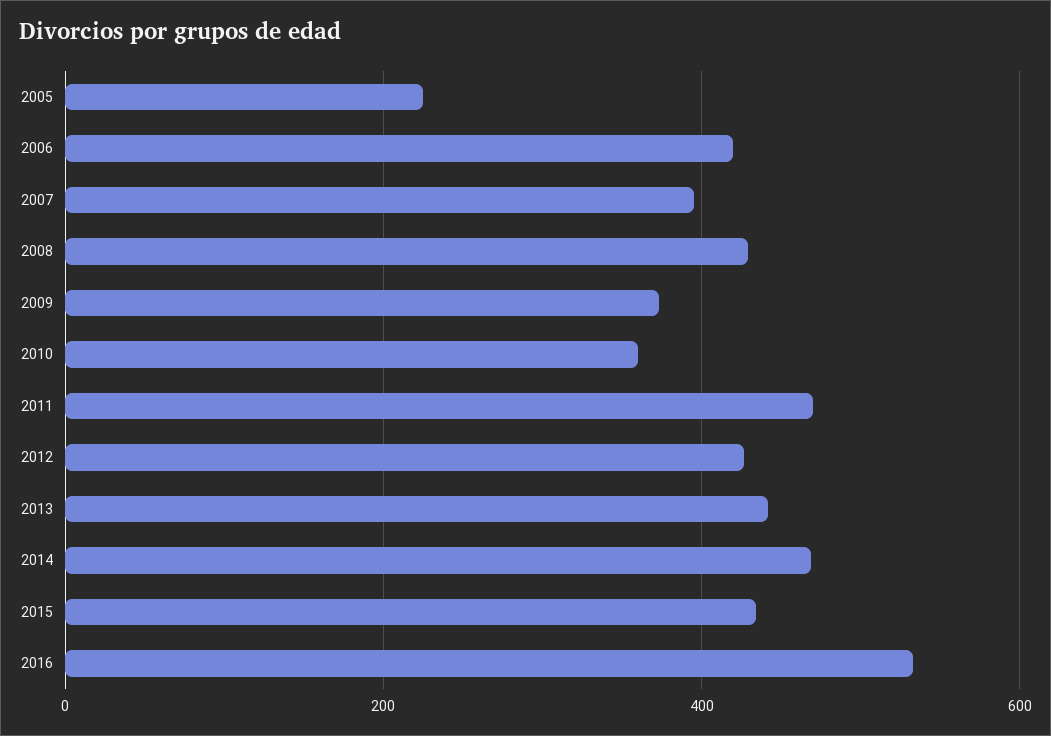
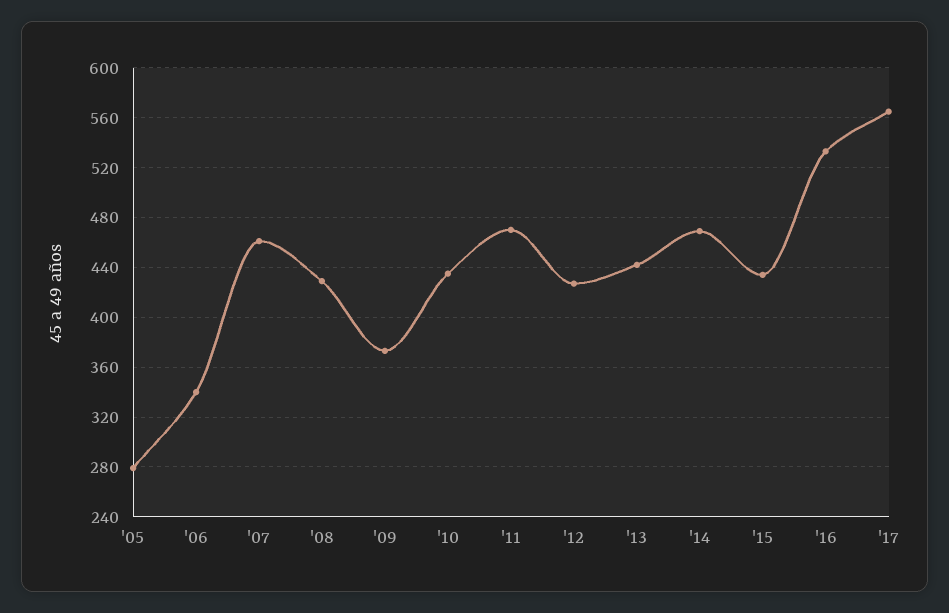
2005: 220 -> 280
2006: 420 -> 340
2007: 400 -> 460
2010: 360 -> 435
'17: none -> 565

